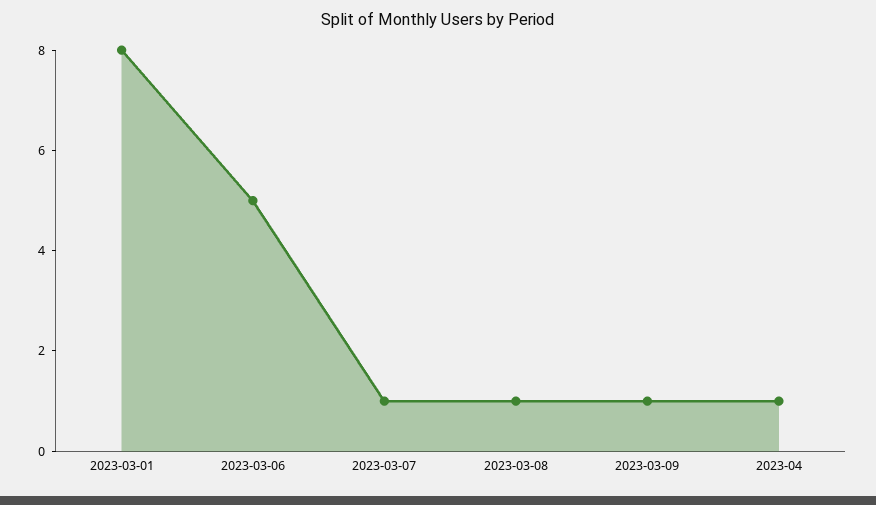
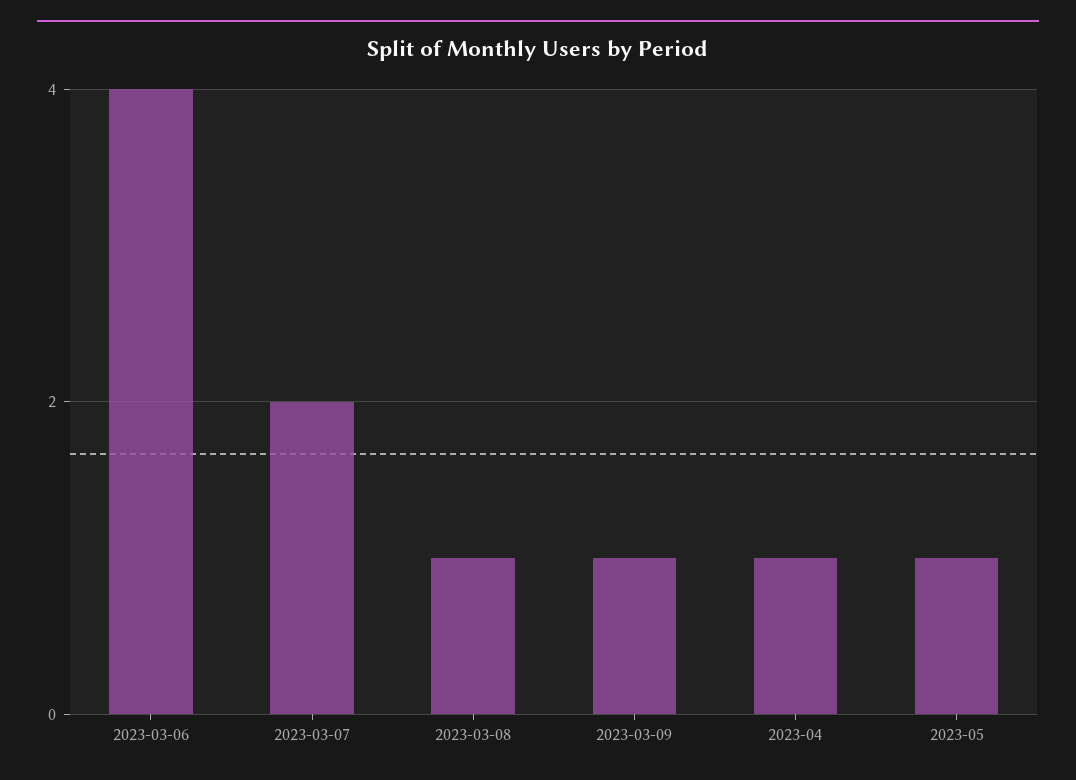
2023-03-01: 8 -> none
2023-03-06: 5 -> 4
2023-03-07: 1 -> 2
2023-05: none -> 1

